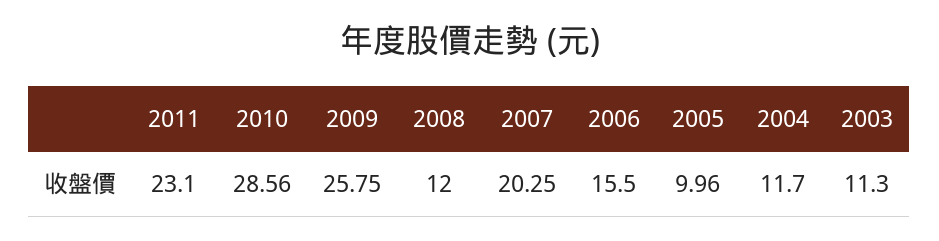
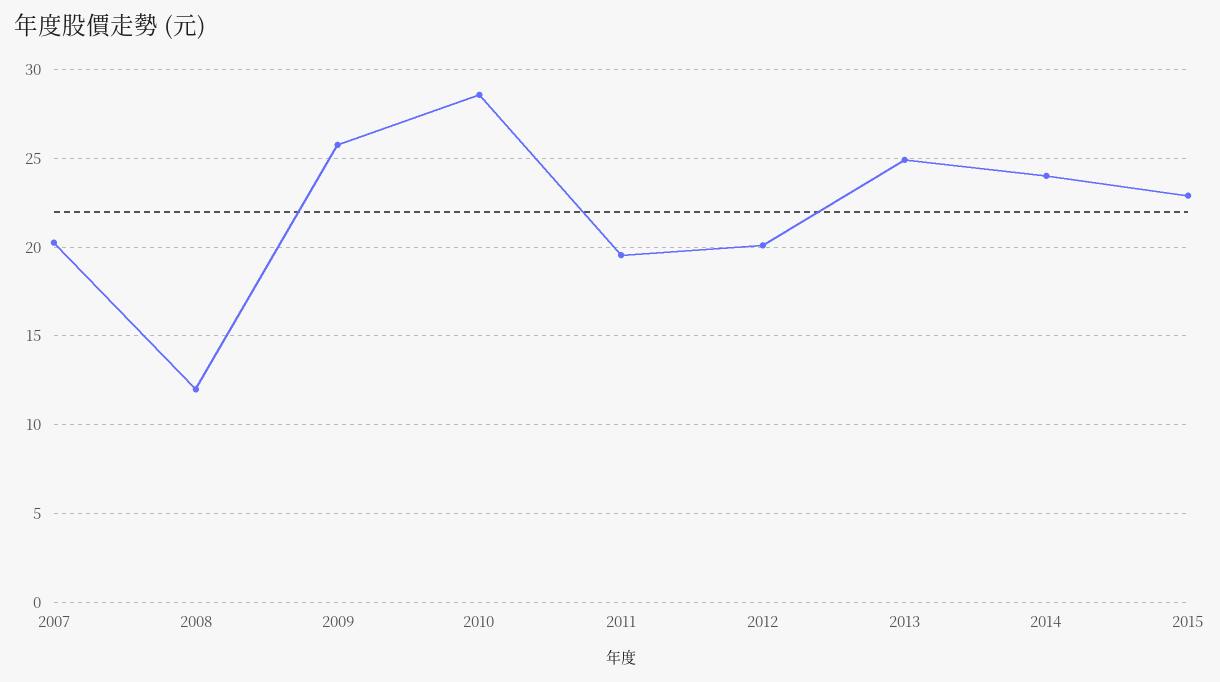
2011: 23.1 -> 19.5
2006: 15.5 -> none
2005: 9.96 -> none
2004: 11.7 -> none
2003: 11.3 -> none
2012: none -> 20
2013: none -> 25
2014: none -> 24
2015: none -> 23

